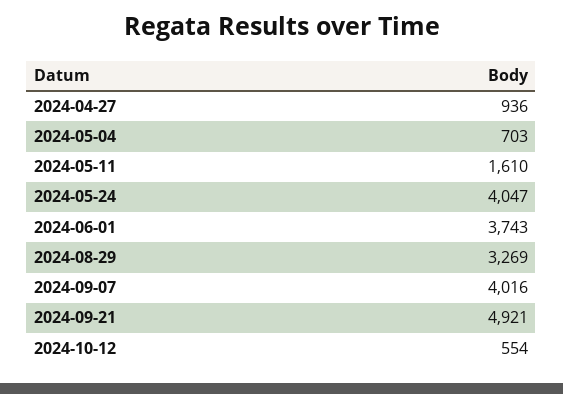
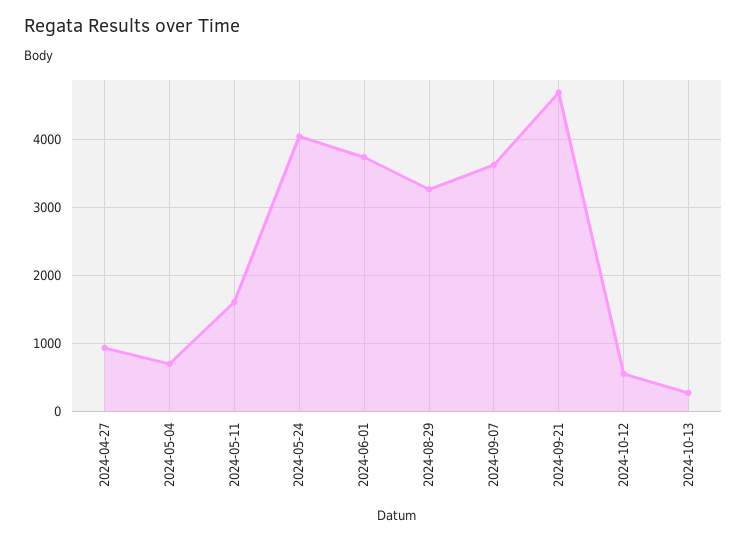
2024-09-07: 4016 -> 3600
2024-09-21: 4921 -> 4700
2024-10-13: none -> 300

